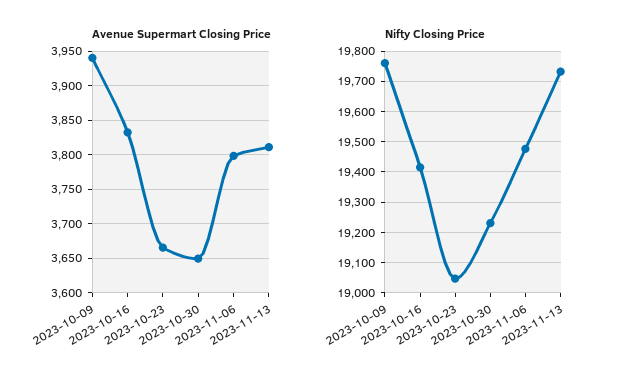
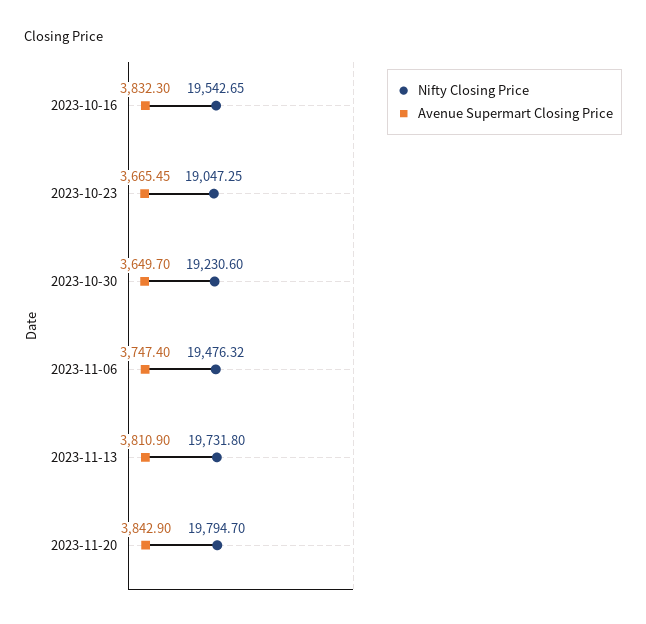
Avenue Supermart Closing Price, 2023-10-09: 3940 -> none
Avenue Supermart Closing Price, 2023-11-06: 3800 -> 3747.4
Nifty Closing Price, 2023-10-09: 19760 -> none
Nifty Closing Price, 2023-10-16: 19420 -> 19542.65
Nifty Closing Price, 2023-11-20: none -> 19794.7
Avenue Supermart Closing Price, 2023-11-20: none -> 3842.9

